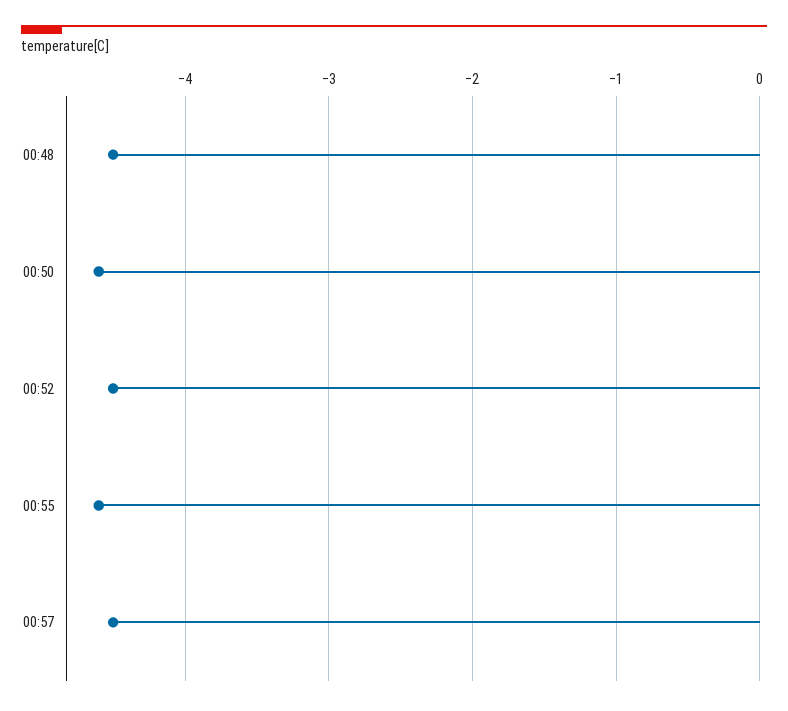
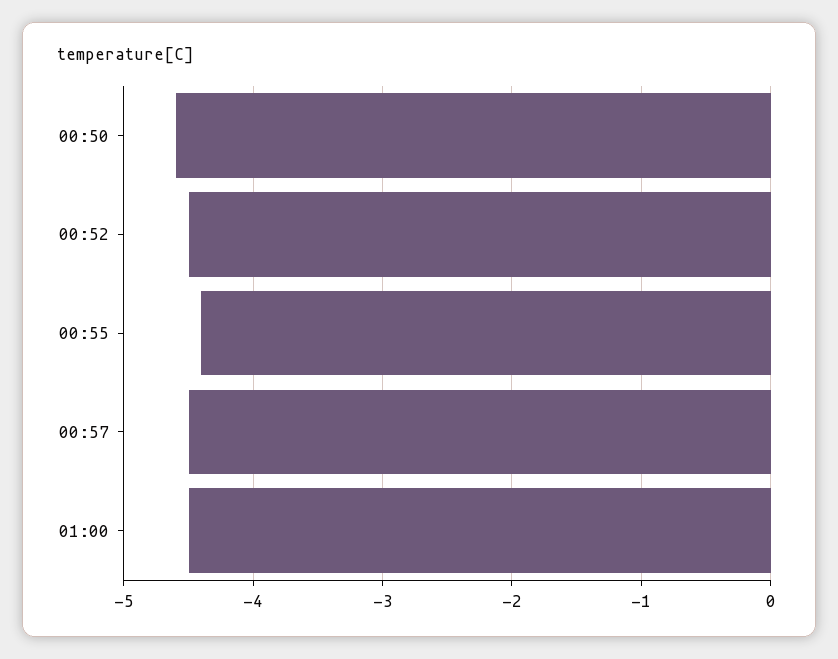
00:48: -4.5 -> none
00:55: -4.6 -> -4.4
01:00: none -> -4.5

